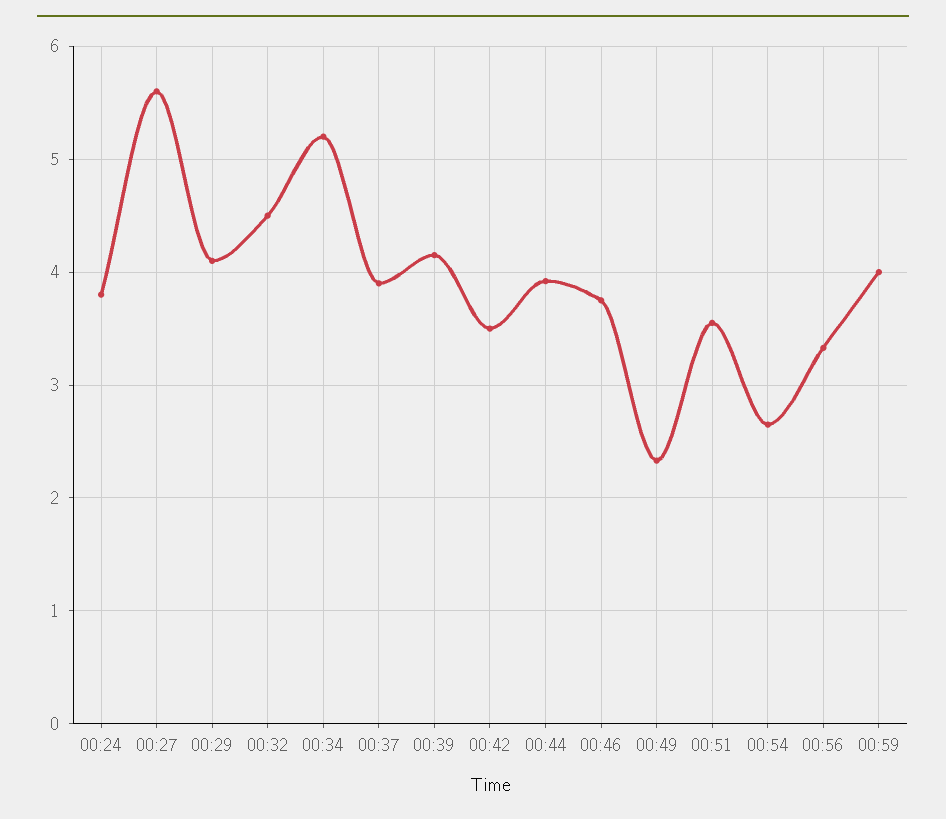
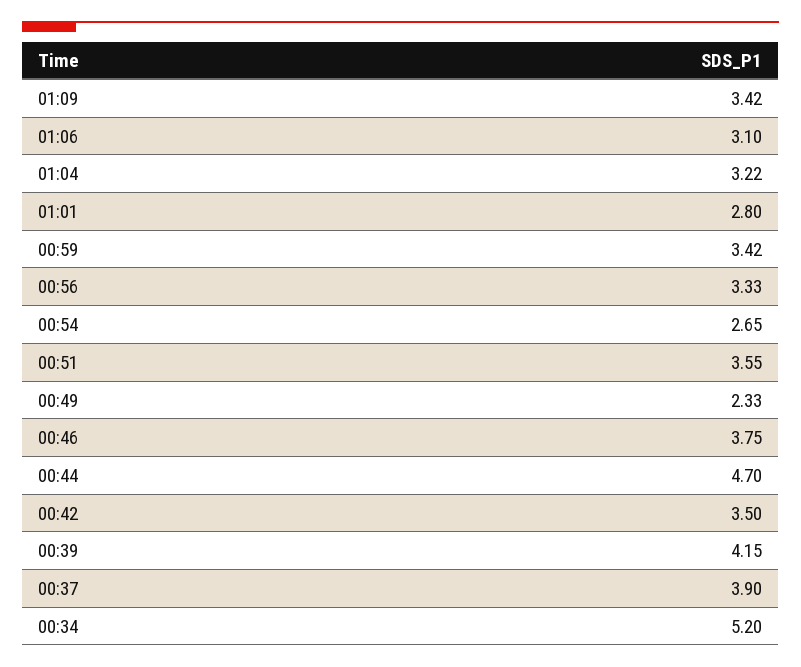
00:24: 3.8 -> none
00:27: 5.6 -> none
00:29: 4.1 -> none
00:32: 4.5 -> none
00:44: 3.9 -> 4.7
00:59: 4 -> 3.42
01:09: none -> 3.42
01:06: none -> 3.1
01:04: none -> 3.22
01:01: none -> 2.8

